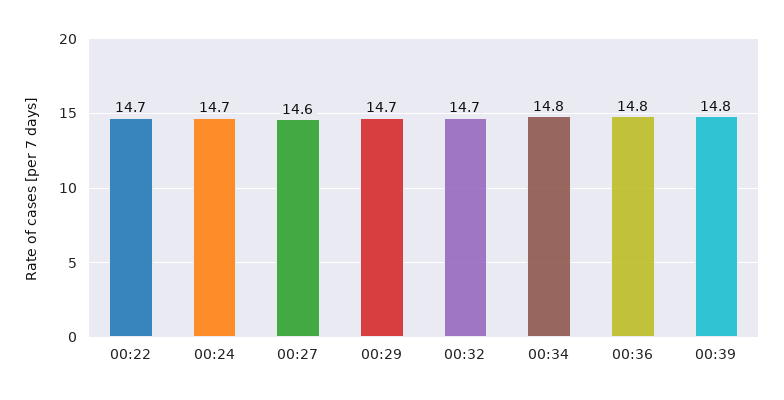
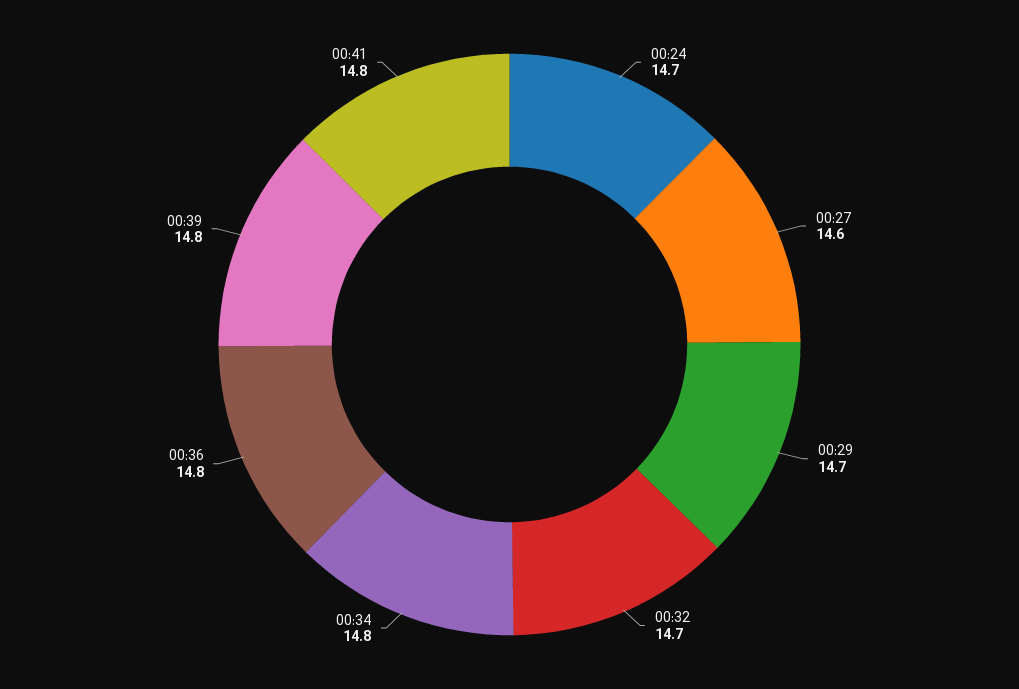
00:22: 14.7 -> none
00:41: none -> 14.8

